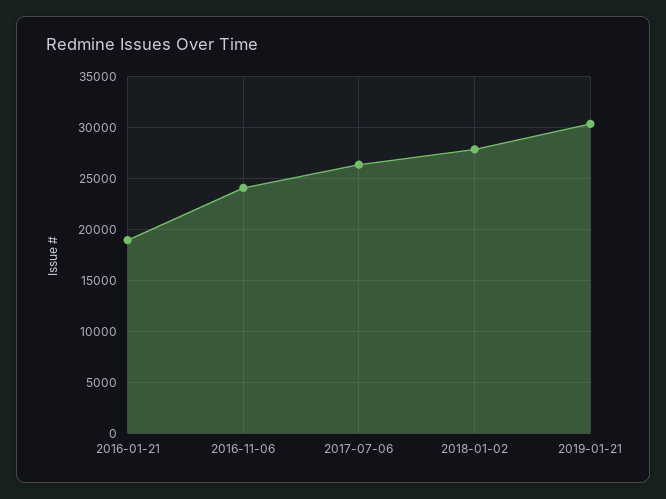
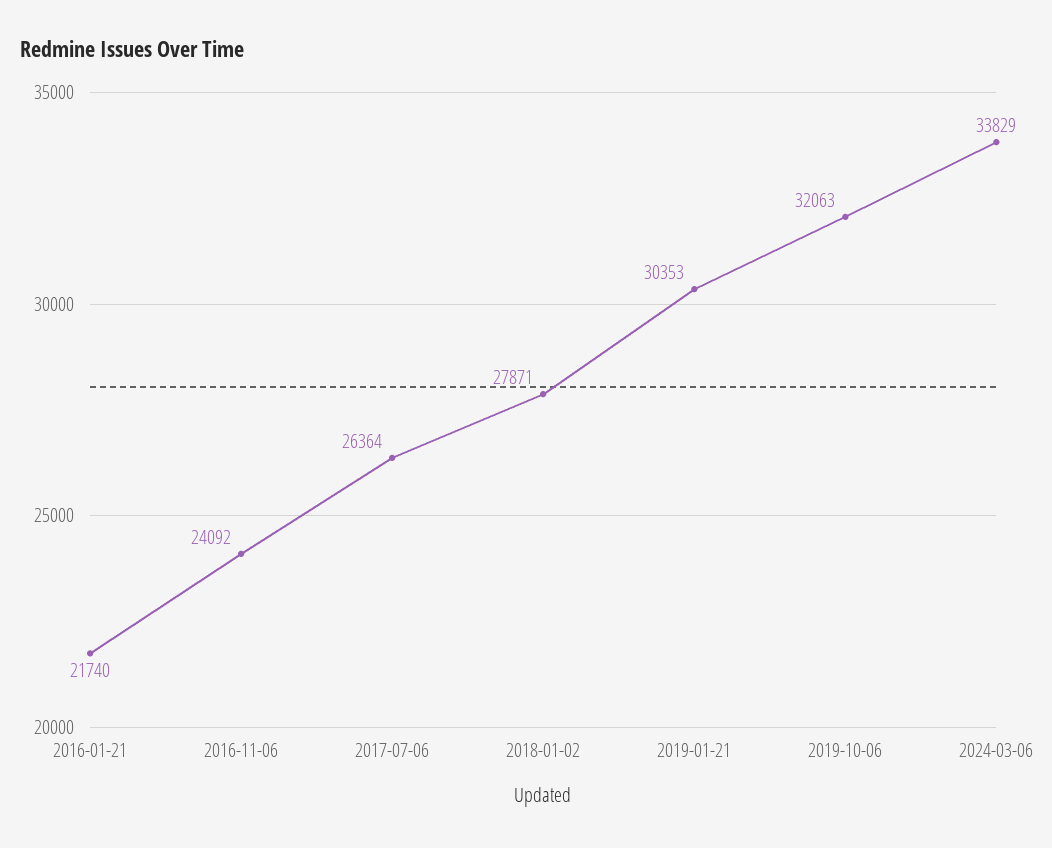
2016-01-21: 19000 -> 21740
2019-10-06: none -> 32063
2024-03-06: none -> 33829

